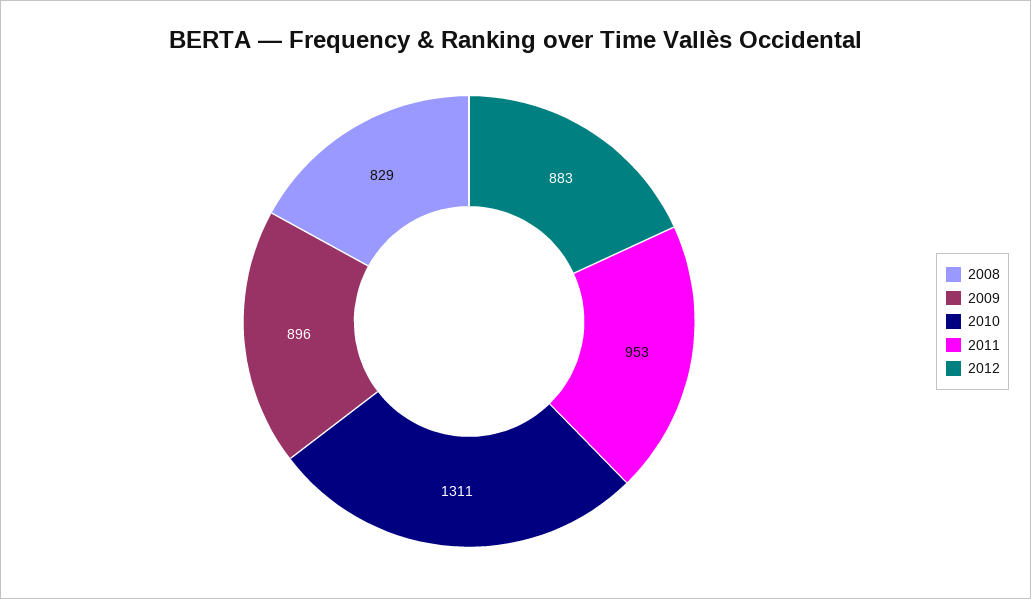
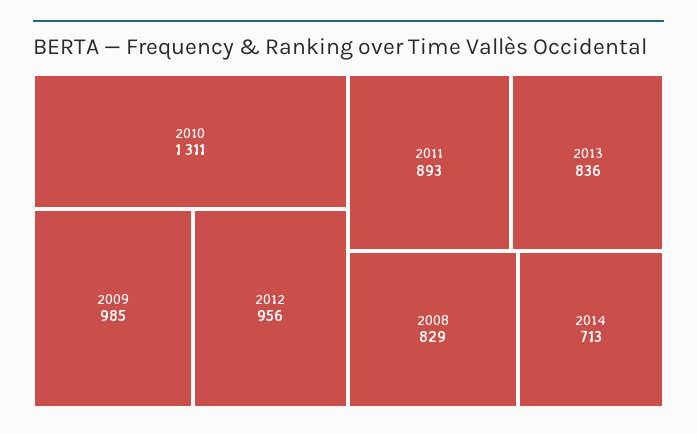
2009: 896 -> 985
2011: 953 -> 893
2012: 883 -> 956
2013: none -> 836
2014: none -> 713

